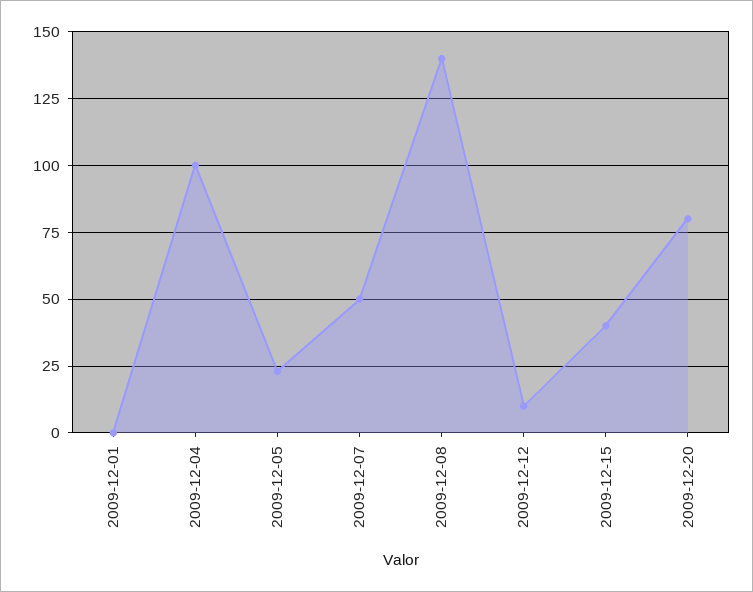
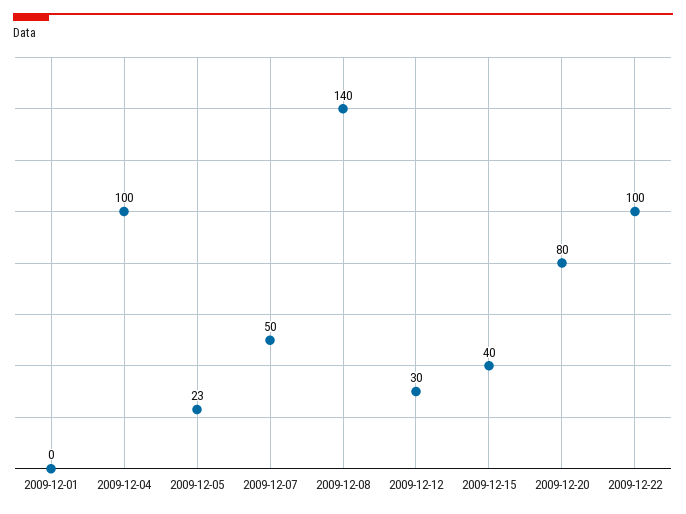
2009-12-12: 10 -> 30
2009-12-22: none -> 100

